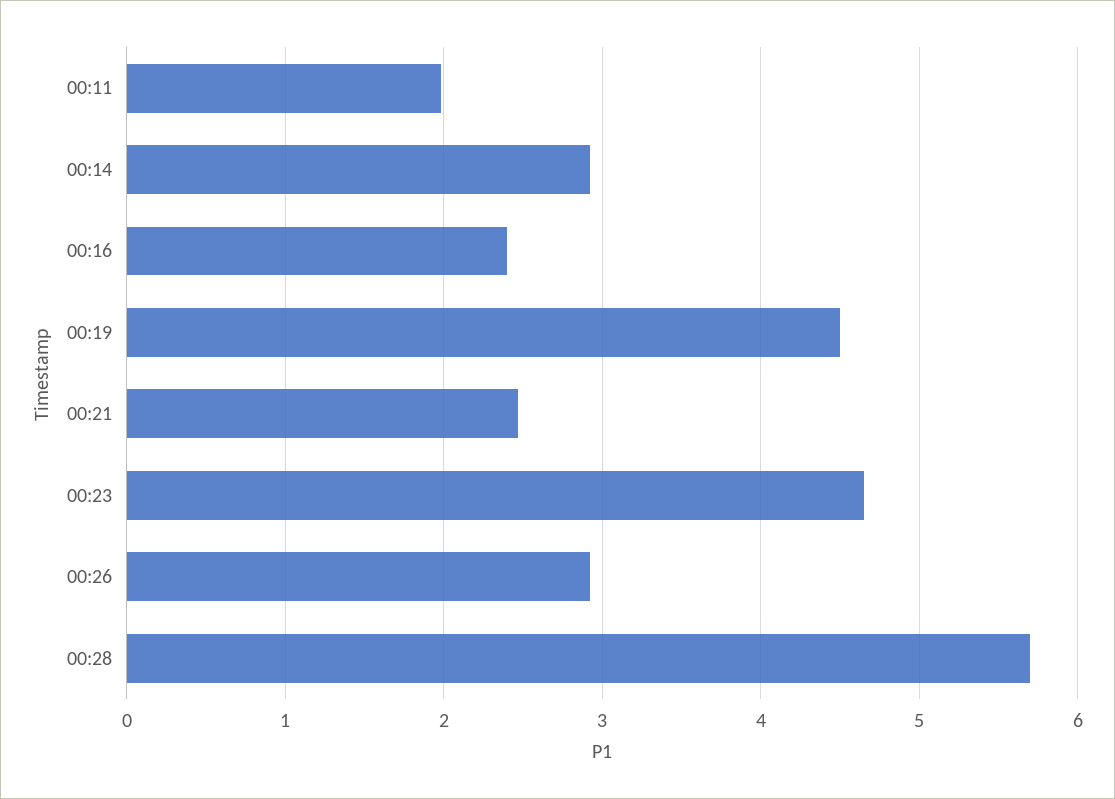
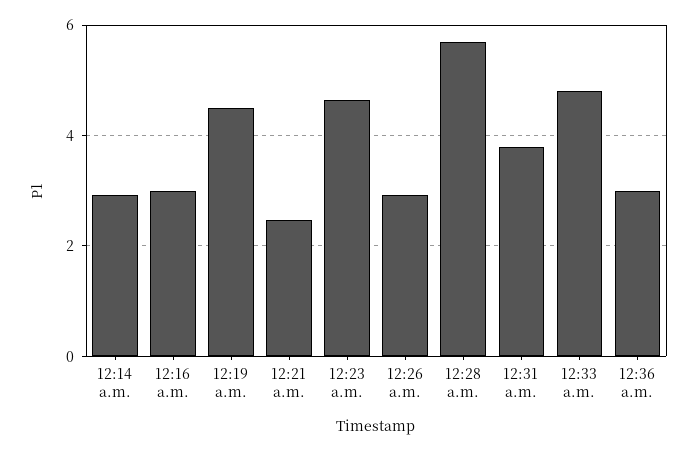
00:11: 2 -> none
00:16: 2.4 -> 3
12:31 a.m.: none -> 3.8
12:33 a.m.: none -> 4.8
12:36 a.m.: none -> 3

